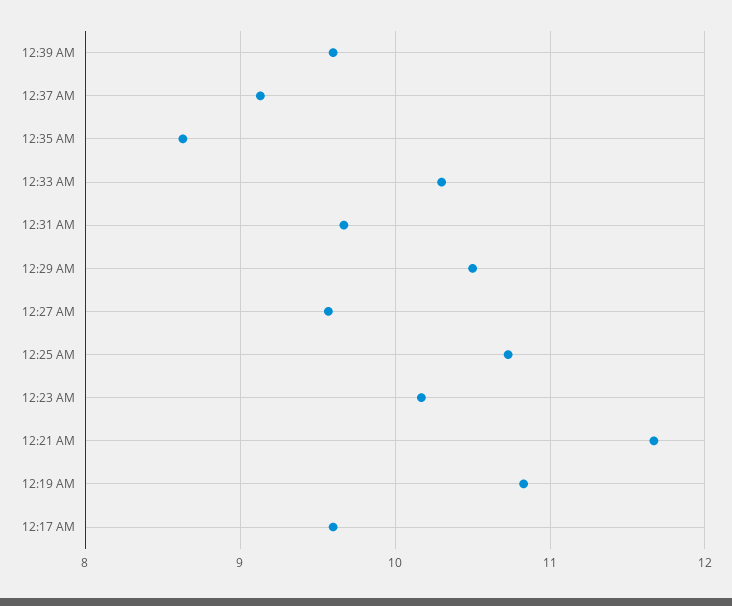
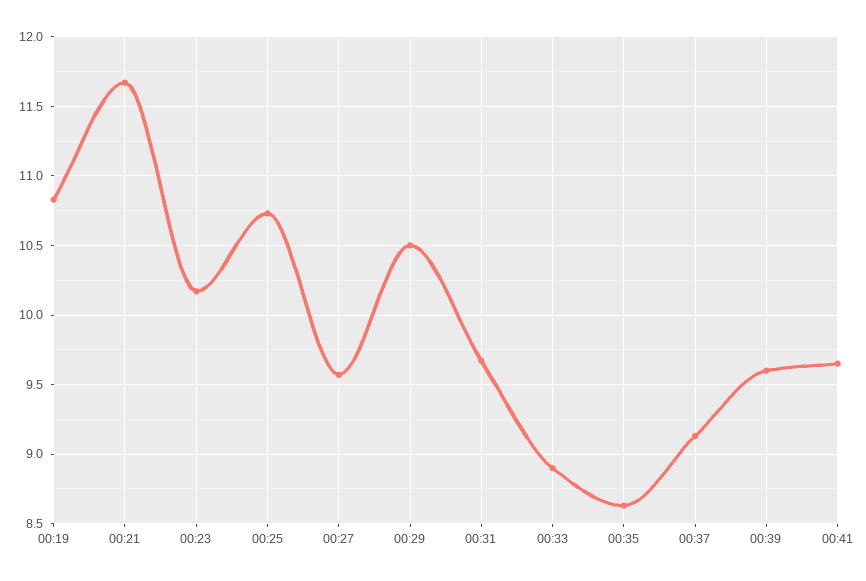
12:33 AM: 10.3 -> 8.9
12:17 AM: 9.6 -> none
00:41: none -> 9.65

